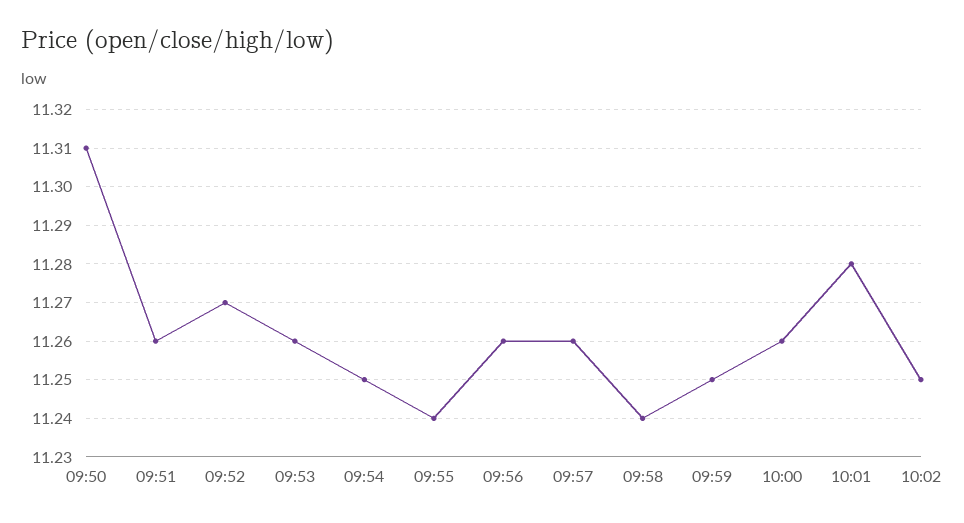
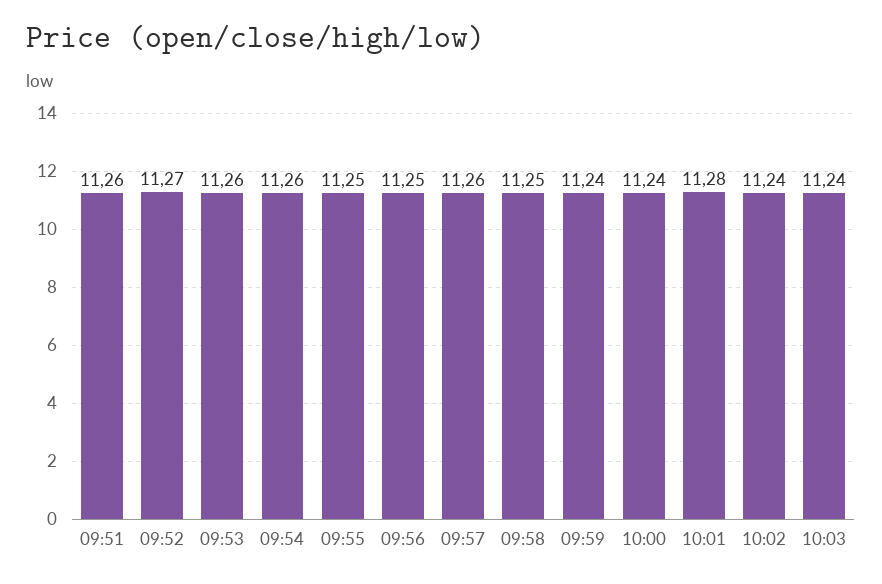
09:50: 11.31 -> none
09:54: 11.25 -> 11.26
09:55: 11.24 -> 11.25
09:56: 11.26 -> 11.25
09:58: 11.24 -> 11.25
09:59: 11.25 -> 11.24
10:00: 11.26 -> 11.24
10:02: 11.25 -> 11.24
10:03: none -> 11.24

